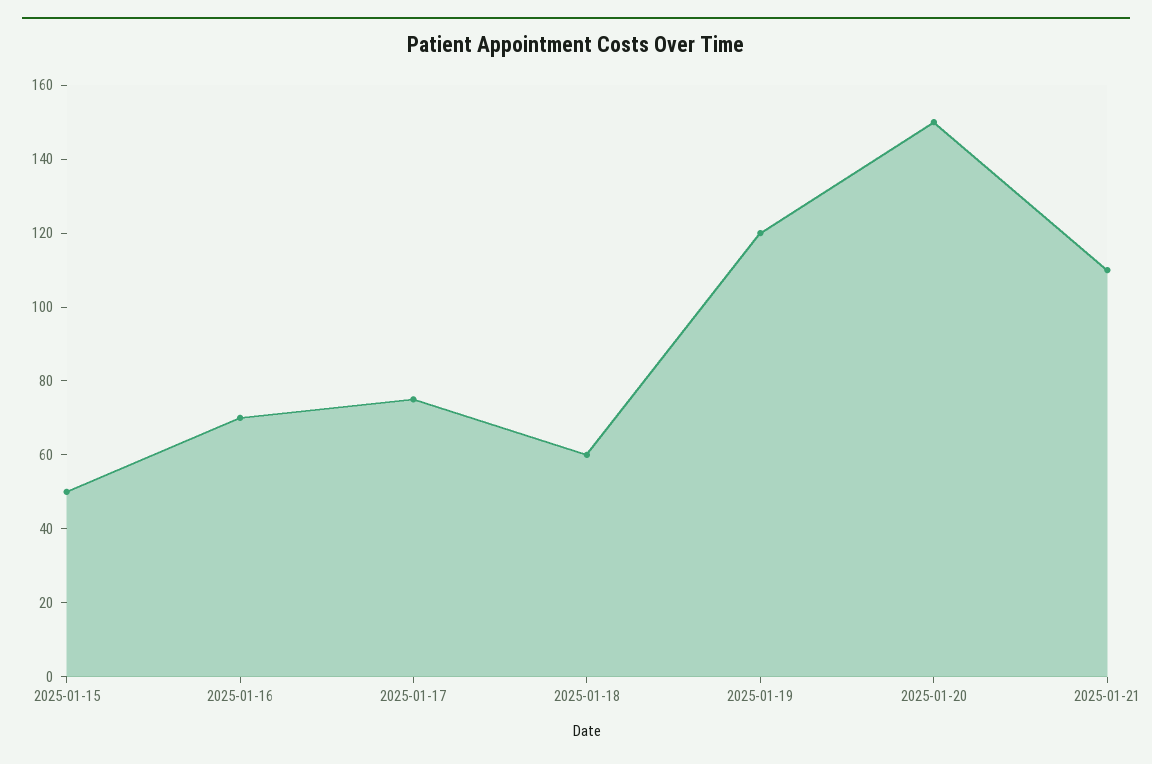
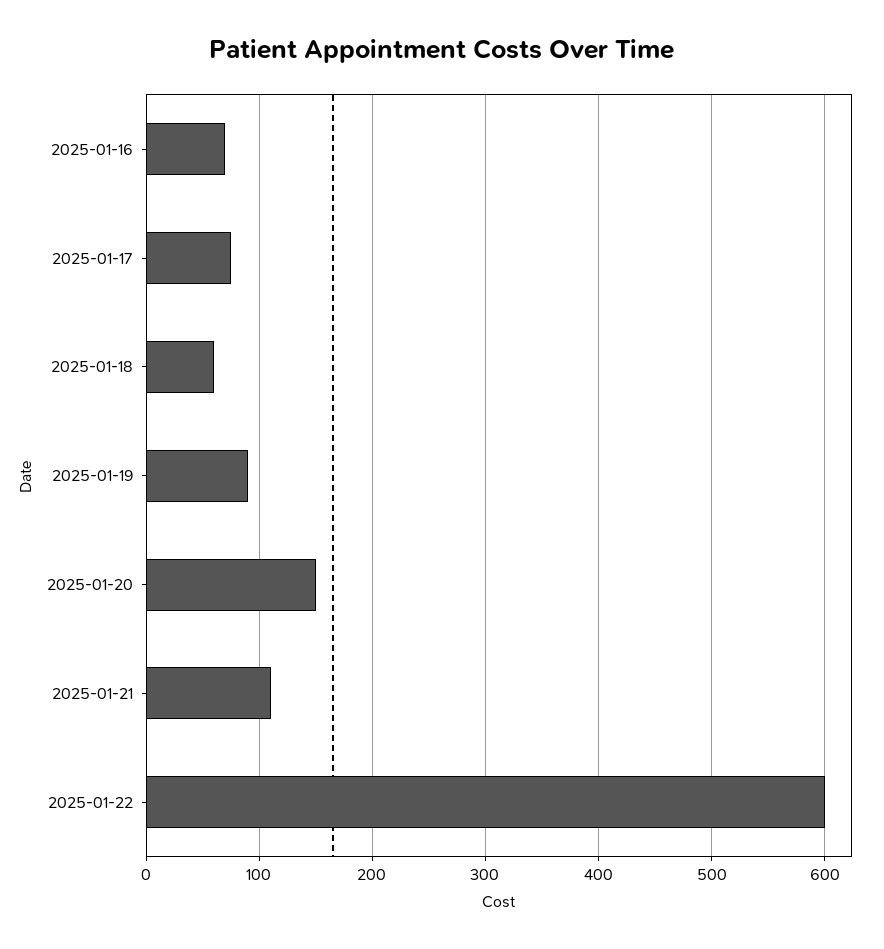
2025-01-15: 50 -> none
2025-01-19: 120 -> 90
2025-01-22: none -> 600

